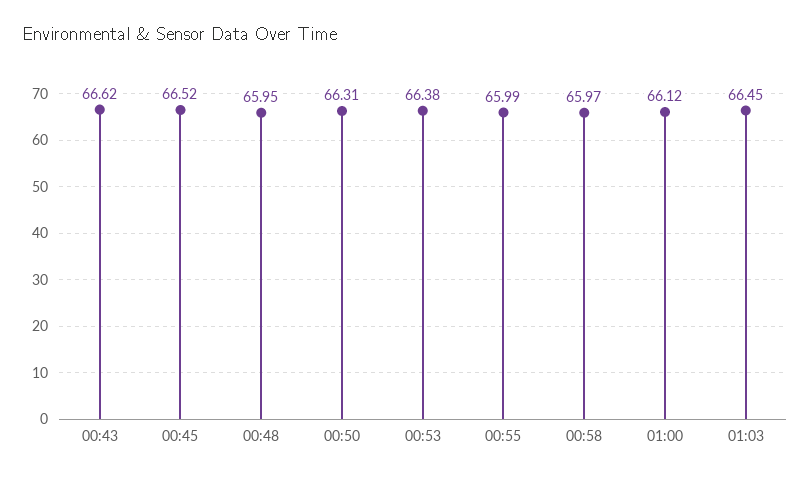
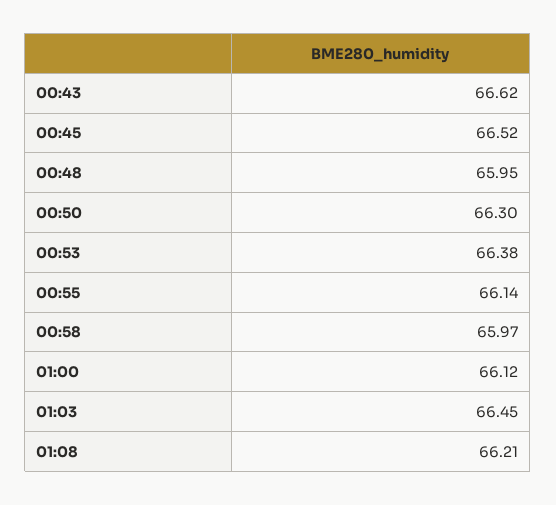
00:50: 66.31 -> 66.3
00:55: 65.99 -> 66.14
01:08: none -> 66.21

